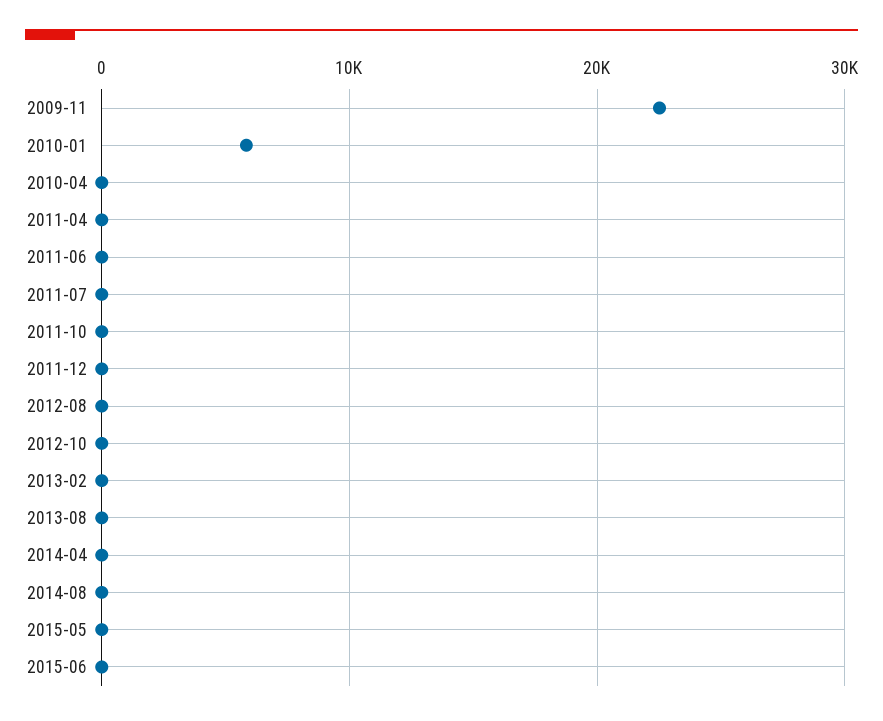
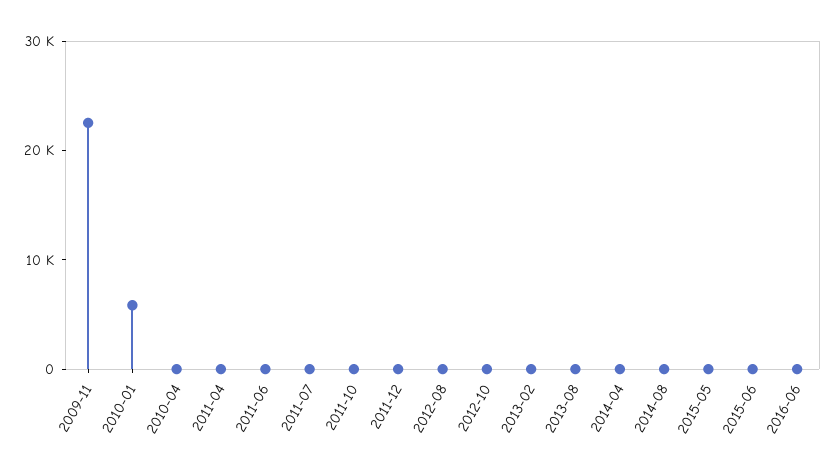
2016-06: none -> 0

